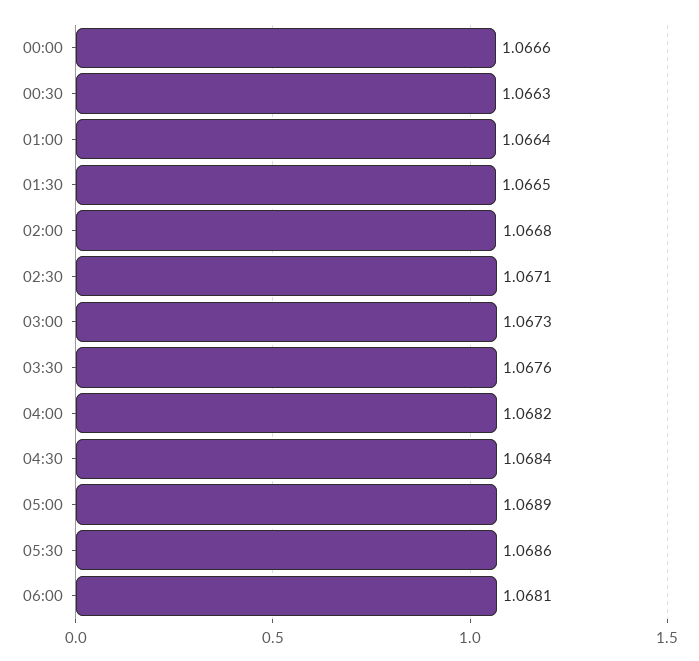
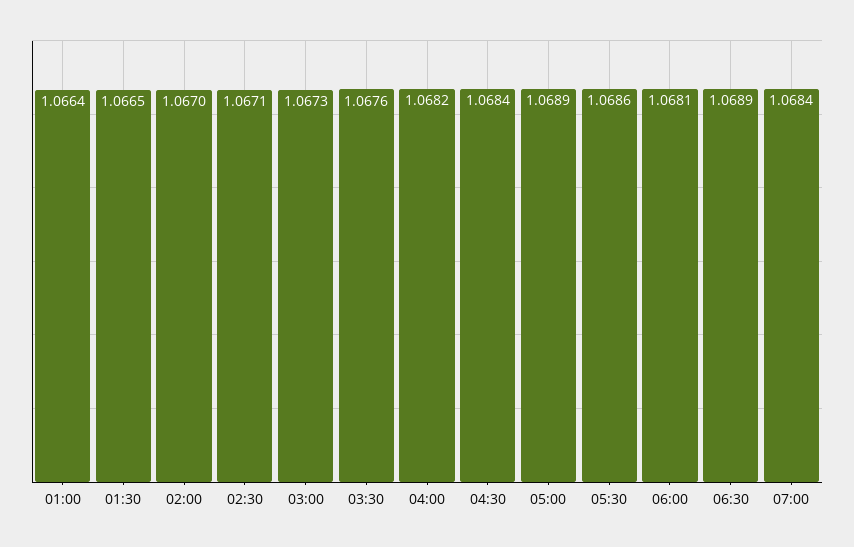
00:00: 1.0666 -> none
00:30: 1.0663 -> none
02:00: 1.0668 -> 1.067
06:30: none -> 1.0689
07:00: none -> 1.0684

